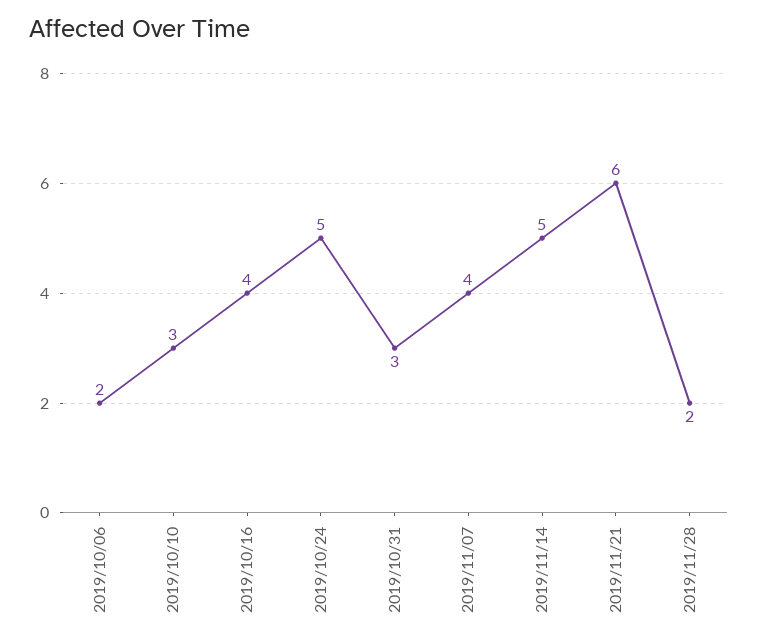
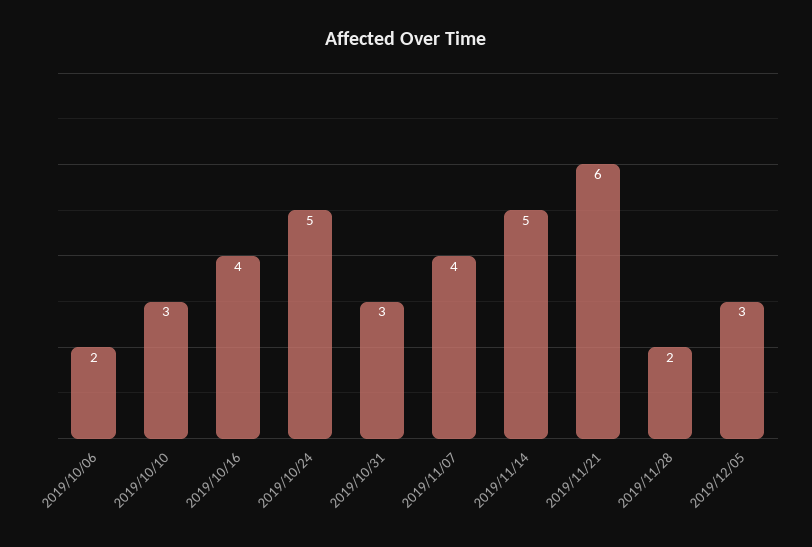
2019/12/05: none -> 3

